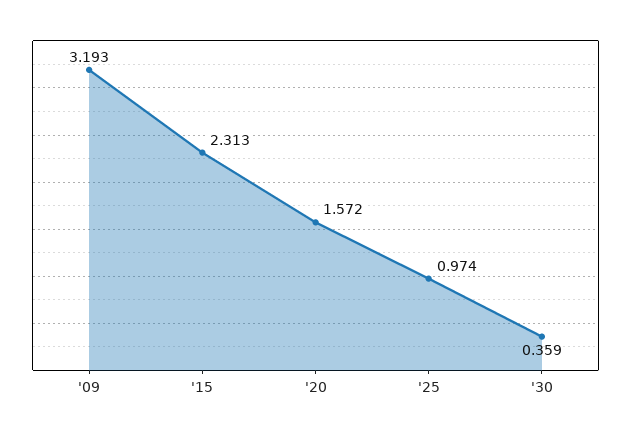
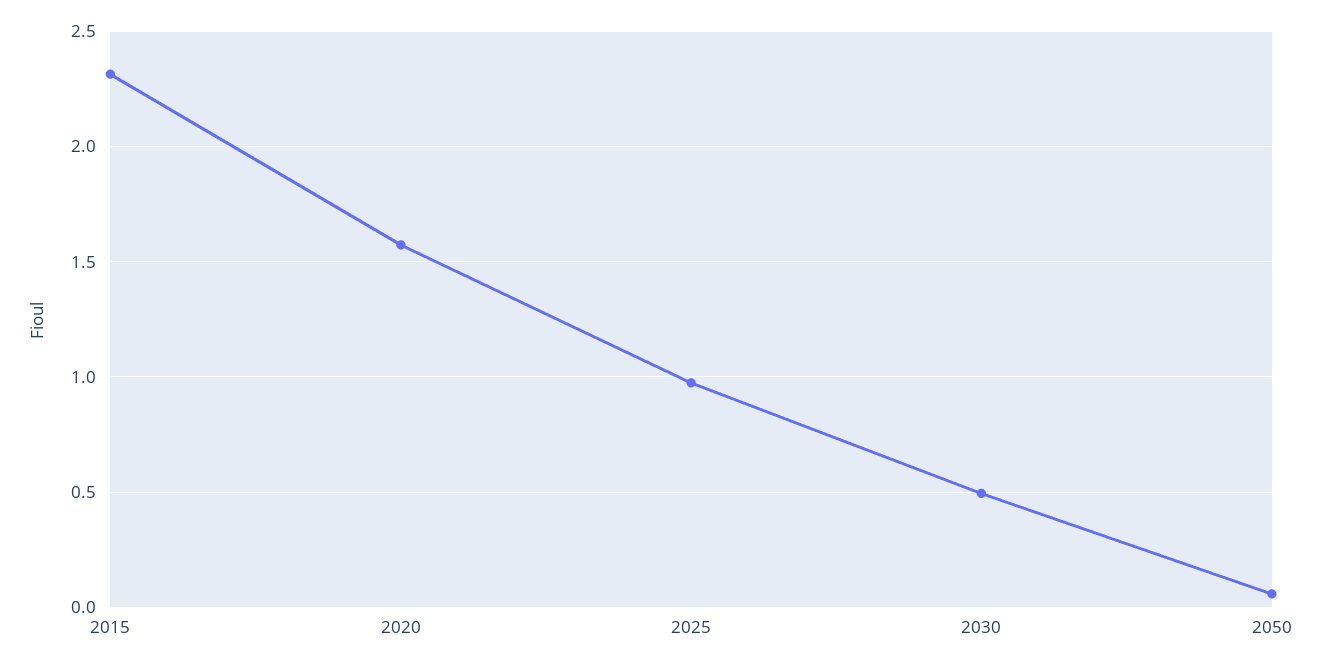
'09: 3.193 -> none
'30: 0.359 -> 0.5
2050: none -> 0.05

